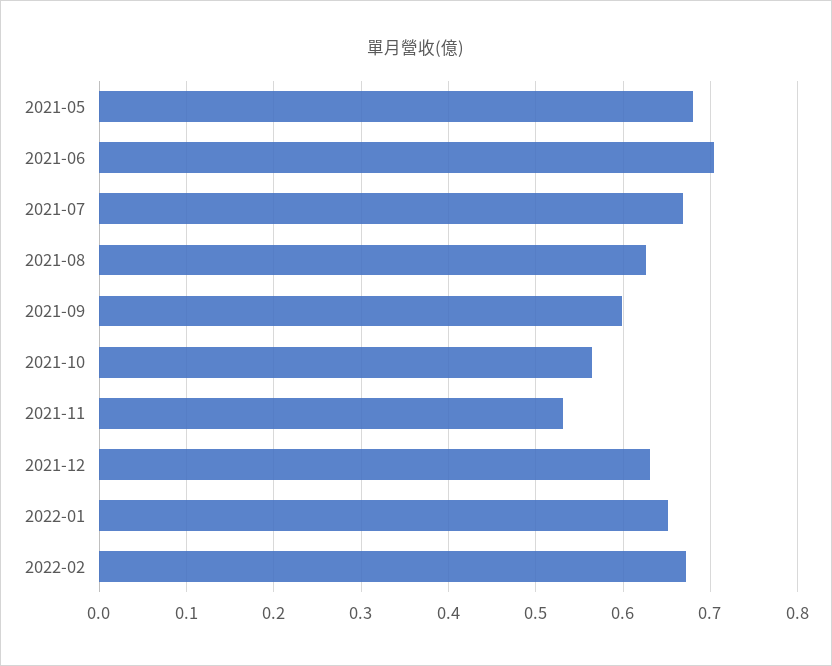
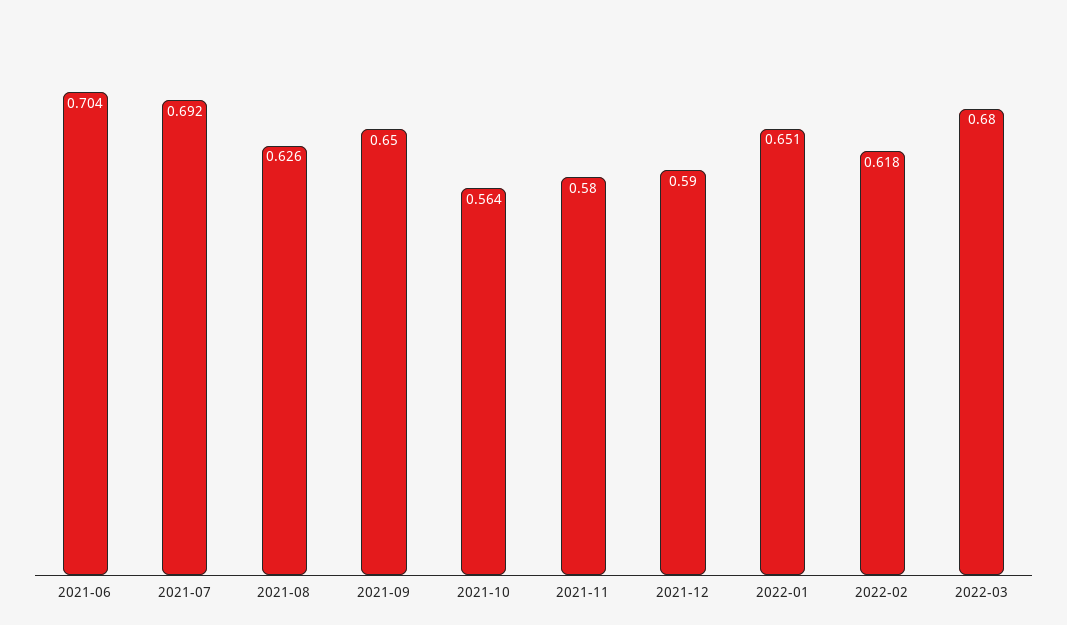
2021-05: 0.68 -> none
2021-07: 0.67 -> 0.692
2021-09: 0.6 -> 0.65
2021-11: 0.53 -> 0.58
2021-12: 0.63 -> 0.59
2022-02: 0.67 -> 0.618
2022-03: none -> 0.68

